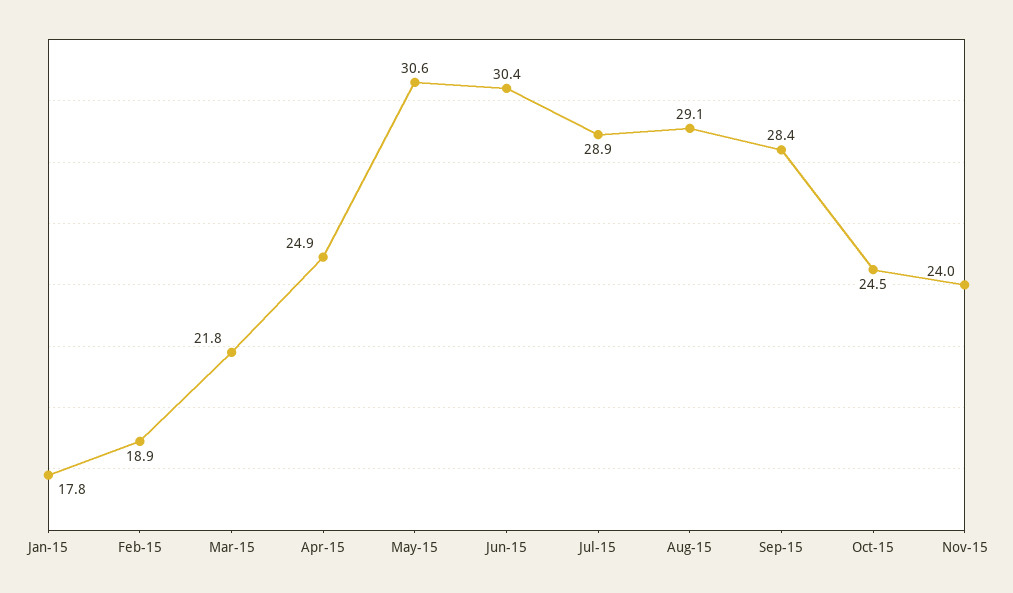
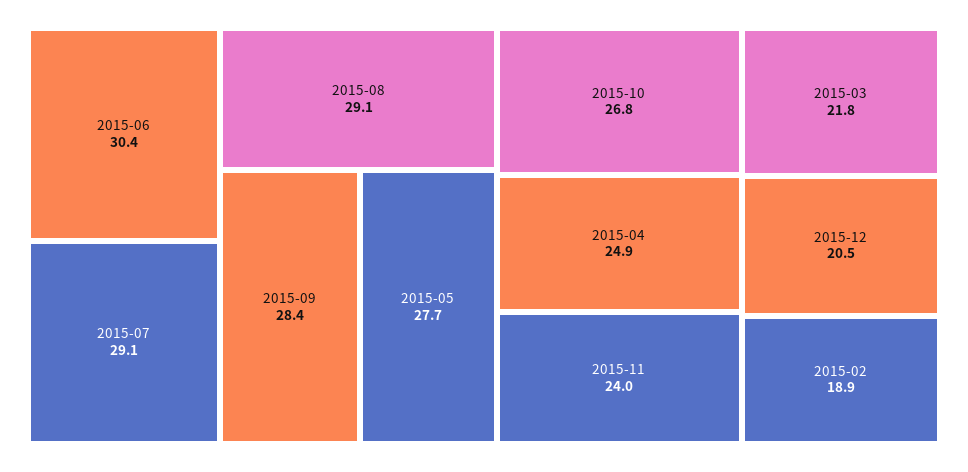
Jan-15: 17.8 -> none
May-15: 30.6 -> 27.7
Jul-15: 28.9 -> 29.1
Oct-15: 24.5 -> 26.8
2015-12: none -> 20.5

